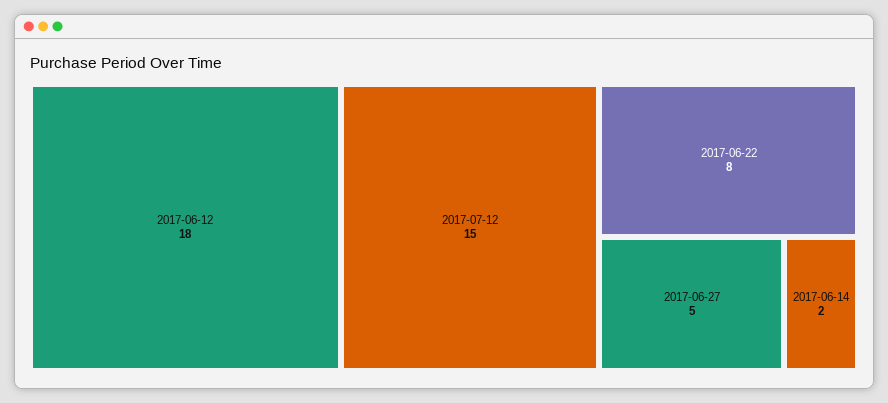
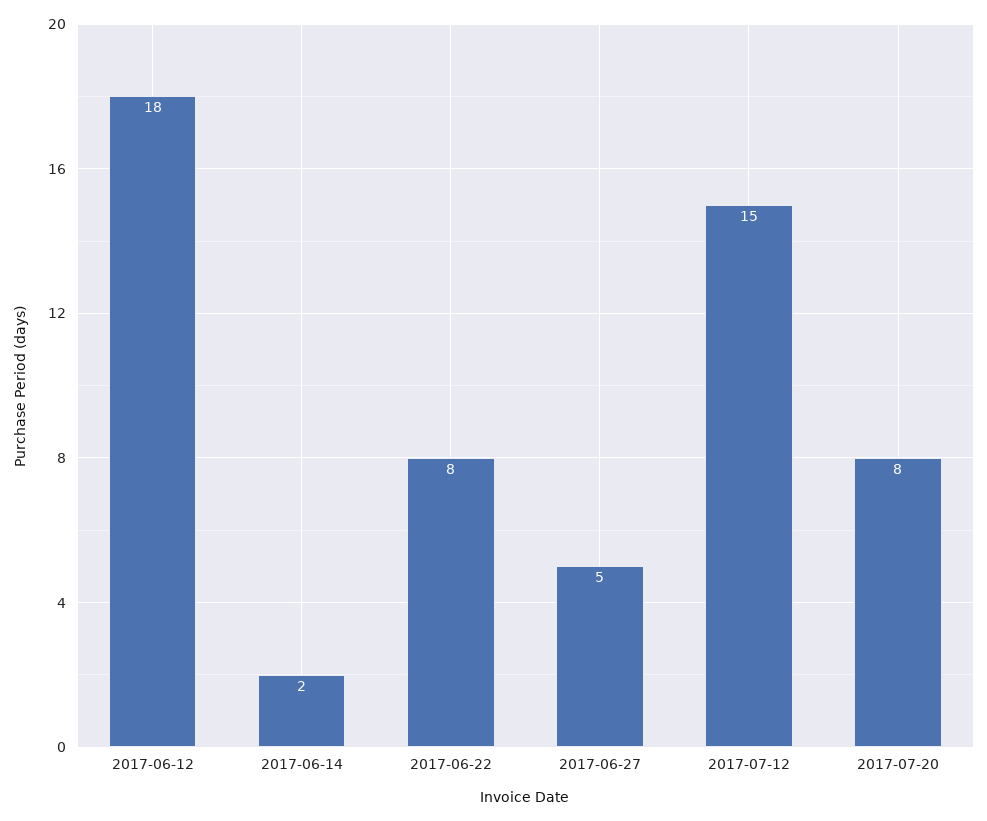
2017-07-20: none -> 8

